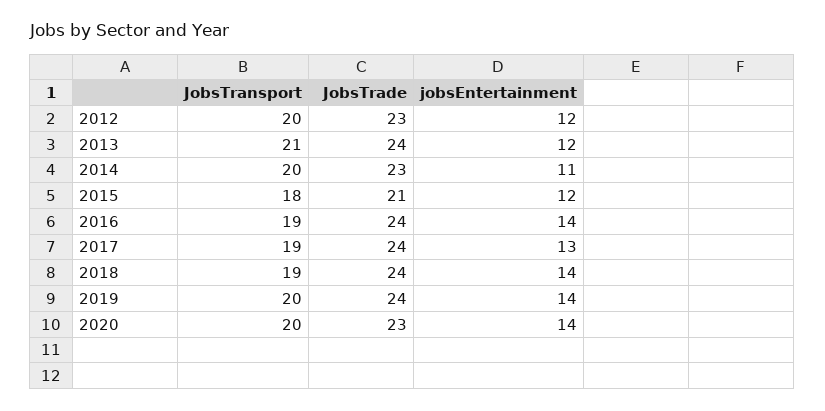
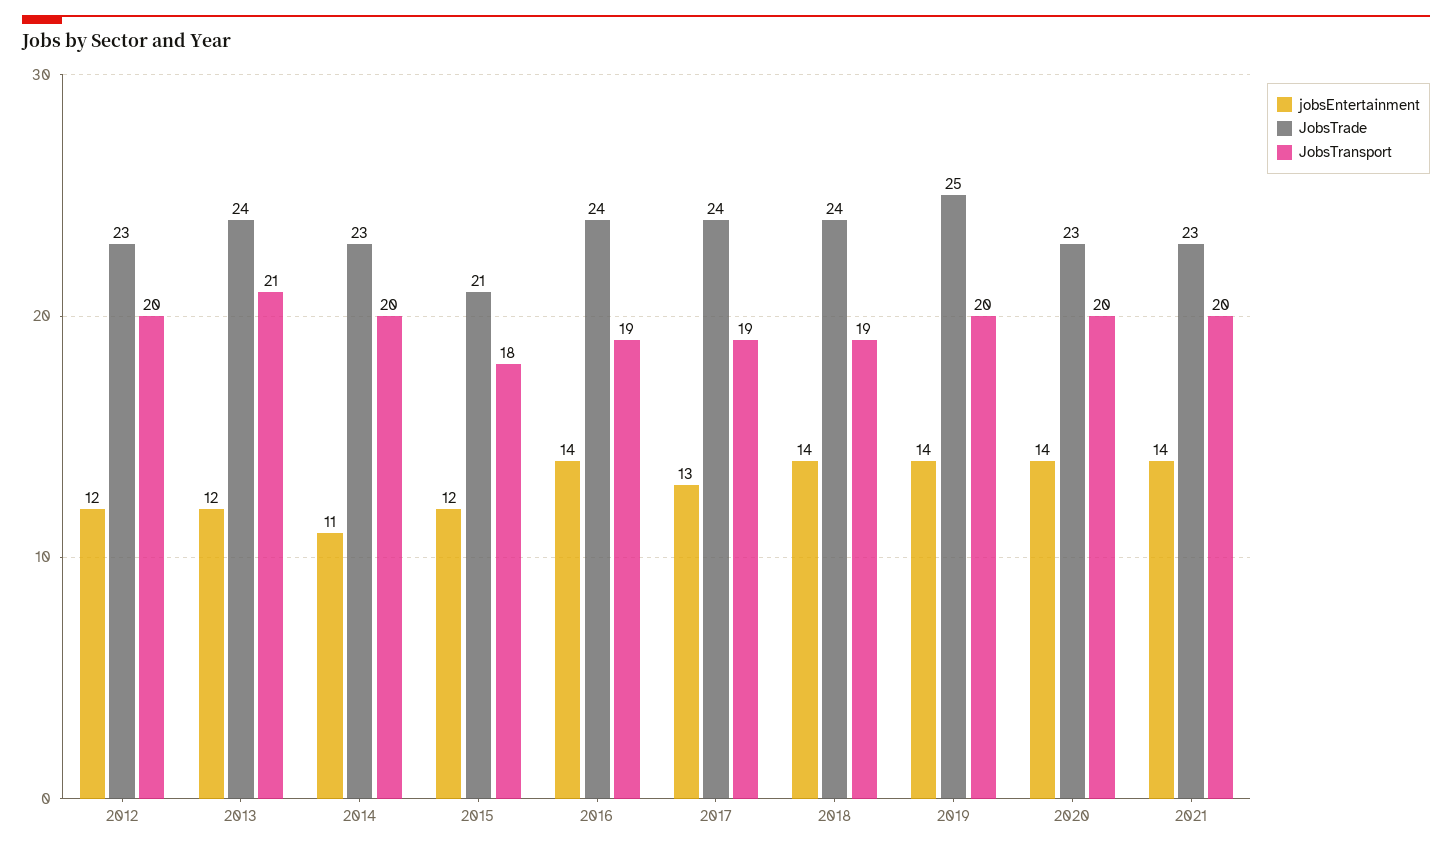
JobsTrade, 2019: 24 -> 25
jobsEntertainment, 2021: none -> 14
JobsTrade, 2021: none -> 23
JobsTransport, 2021: none -> 20

